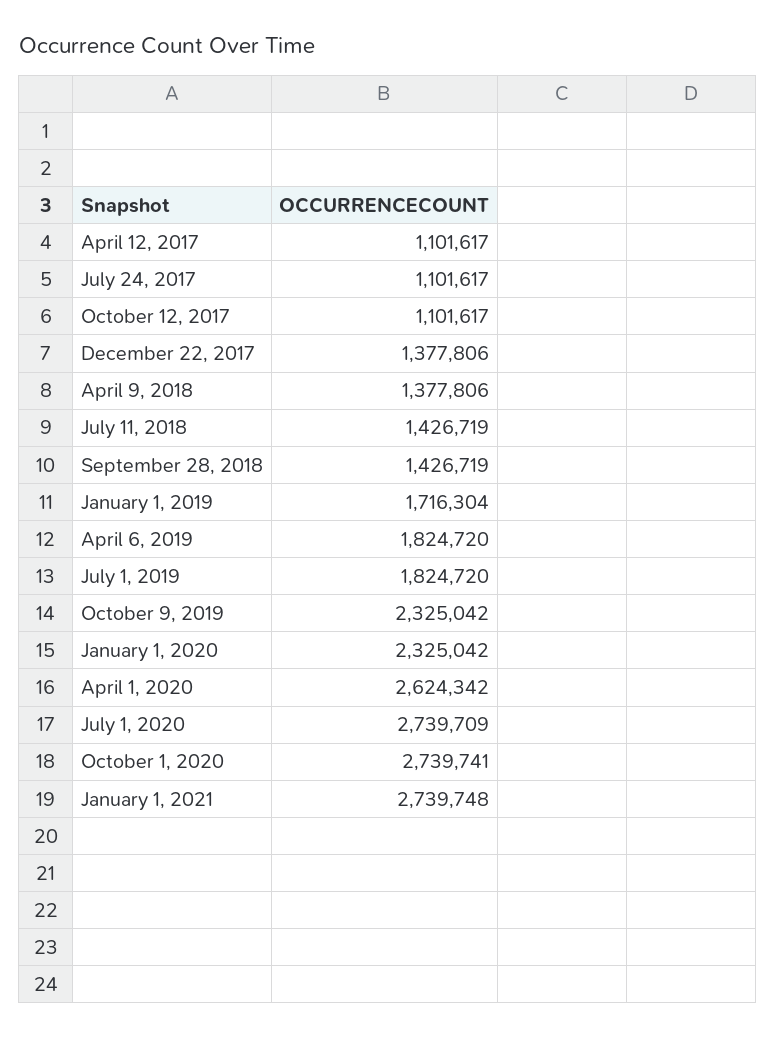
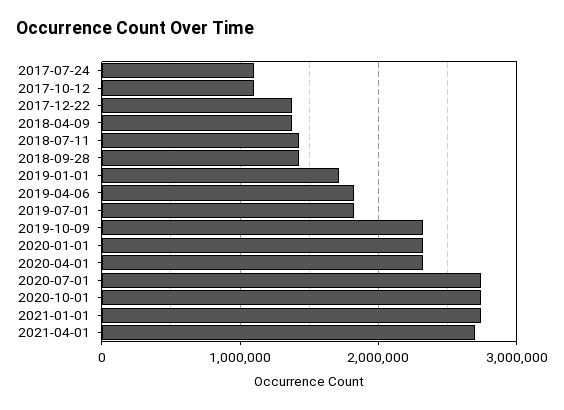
April 12, 2017: 1101617 -> none
April 1, 2020: 2624342 -> 2300000
2021-04-01: none -> 2700000

